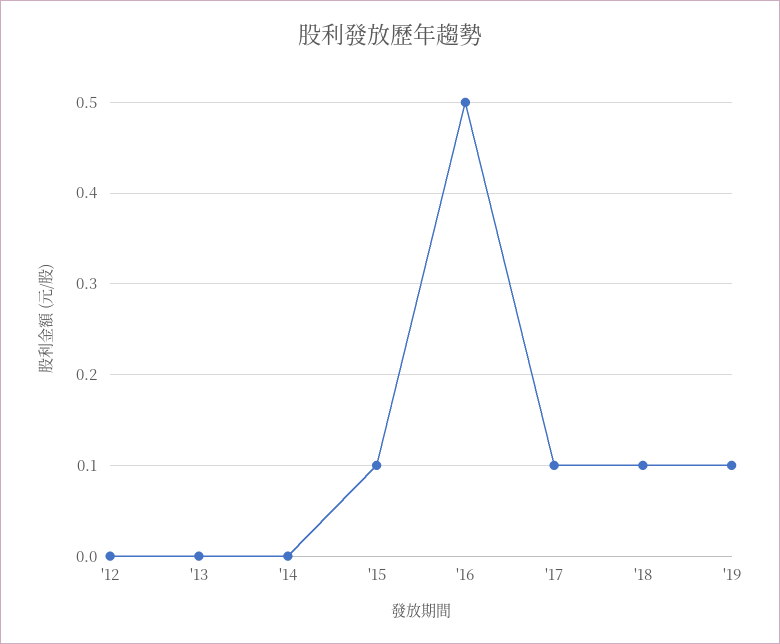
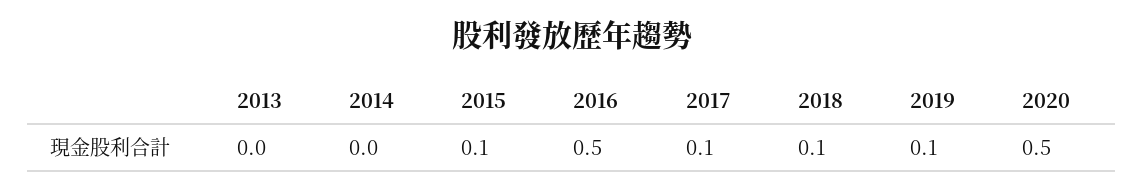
'12: 0 -> none
2020: none -> 0.5

